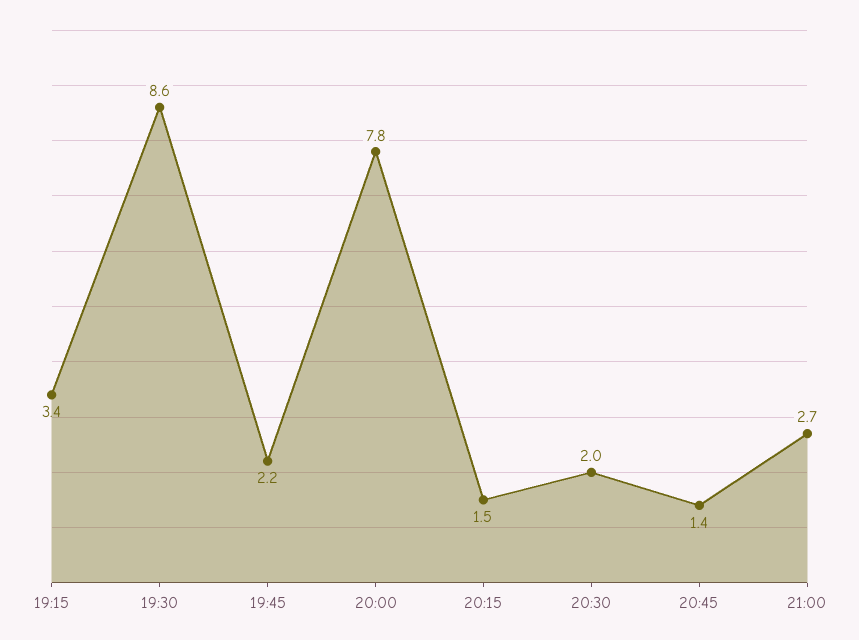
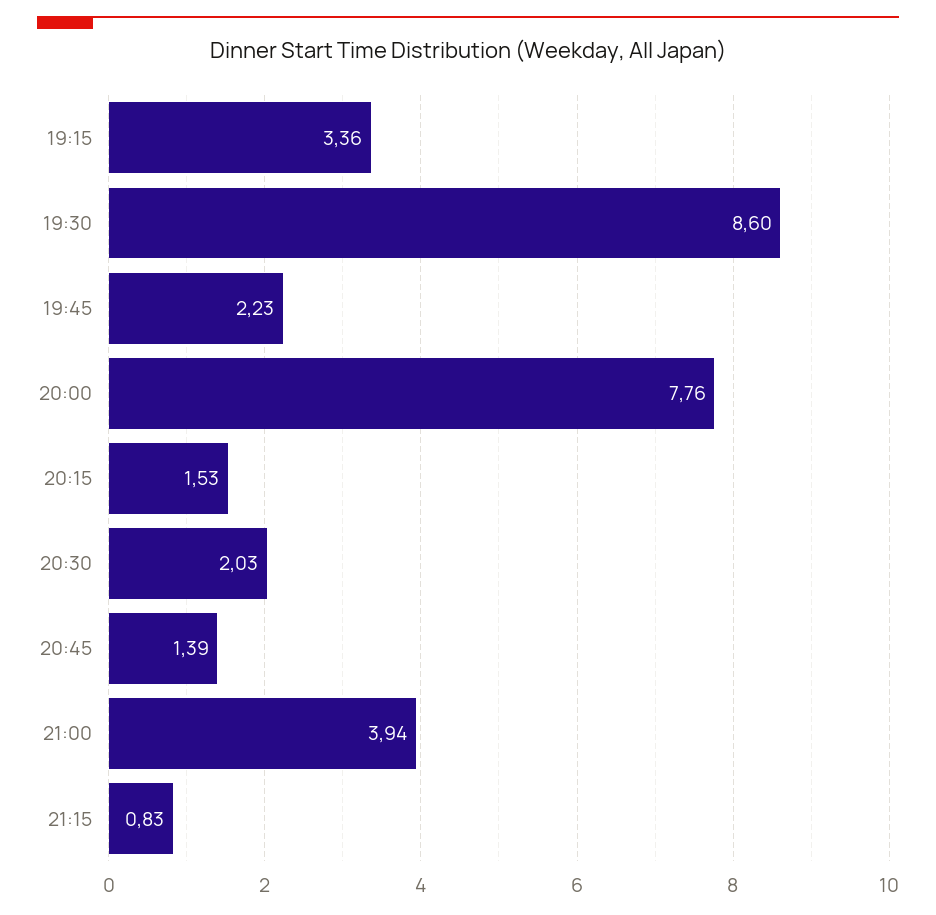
21:00: 2.7 -> 3.94
21:15: none -> 0.83

